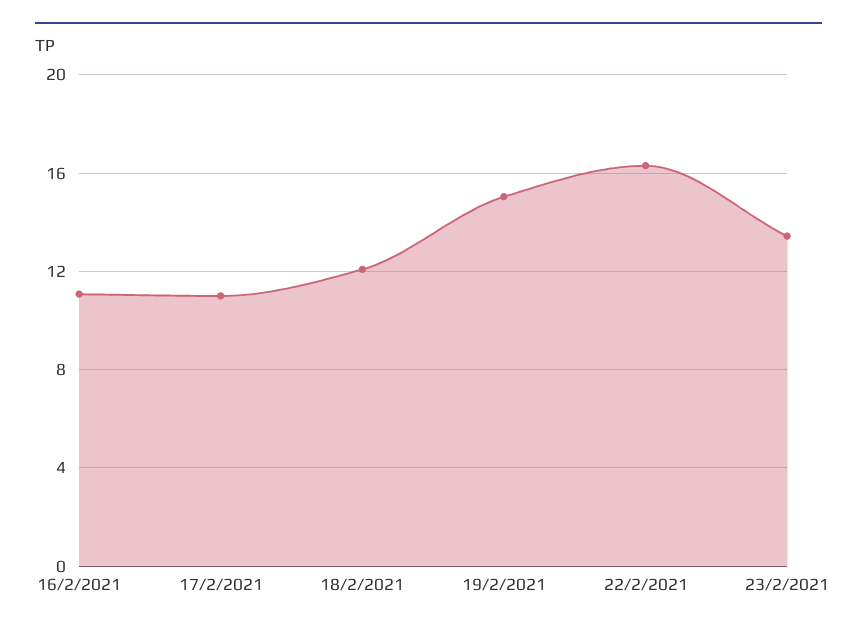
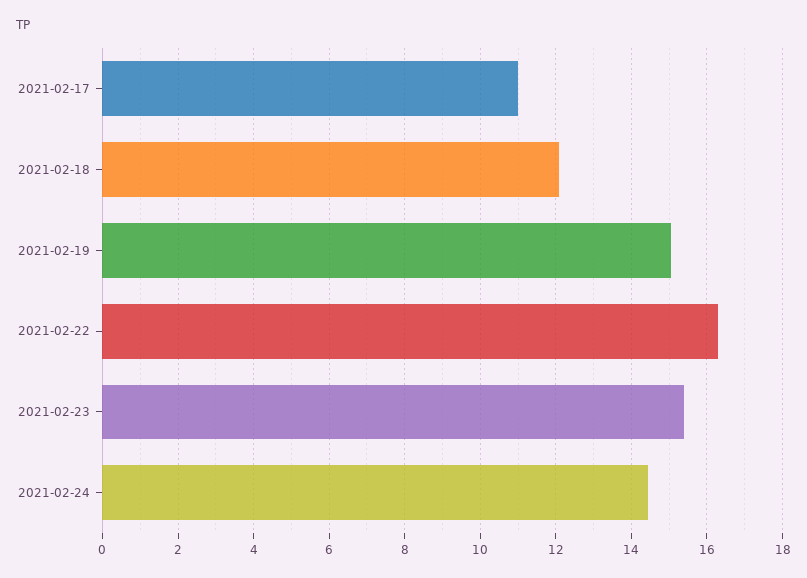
16/2/2021: 11 -> none
23/2/2021: 13.5 -> 15.4
2021-02-24: none -> 14.4

